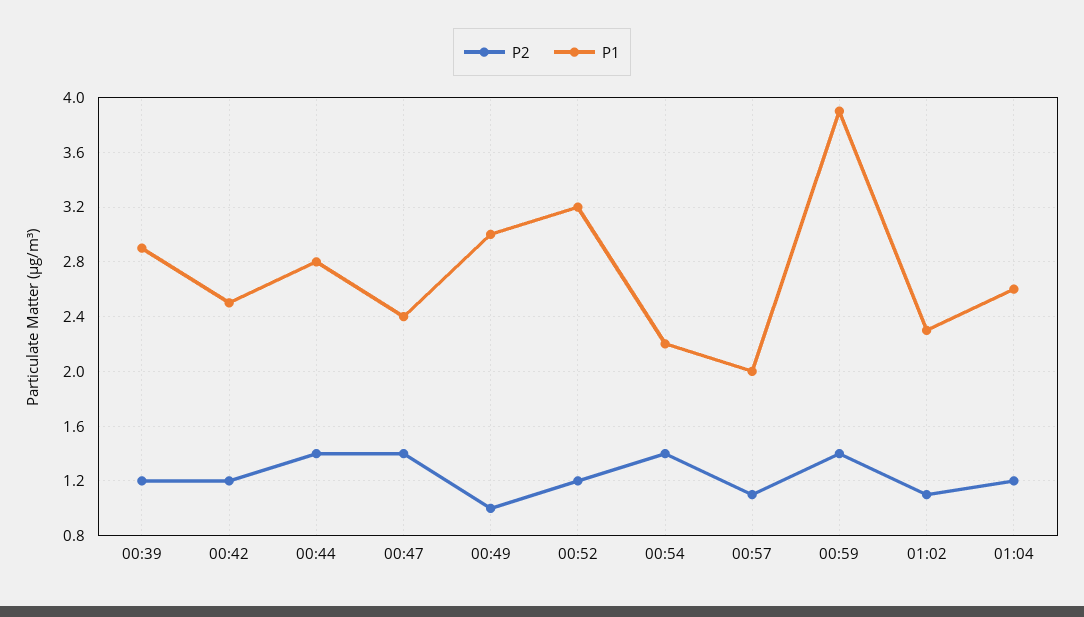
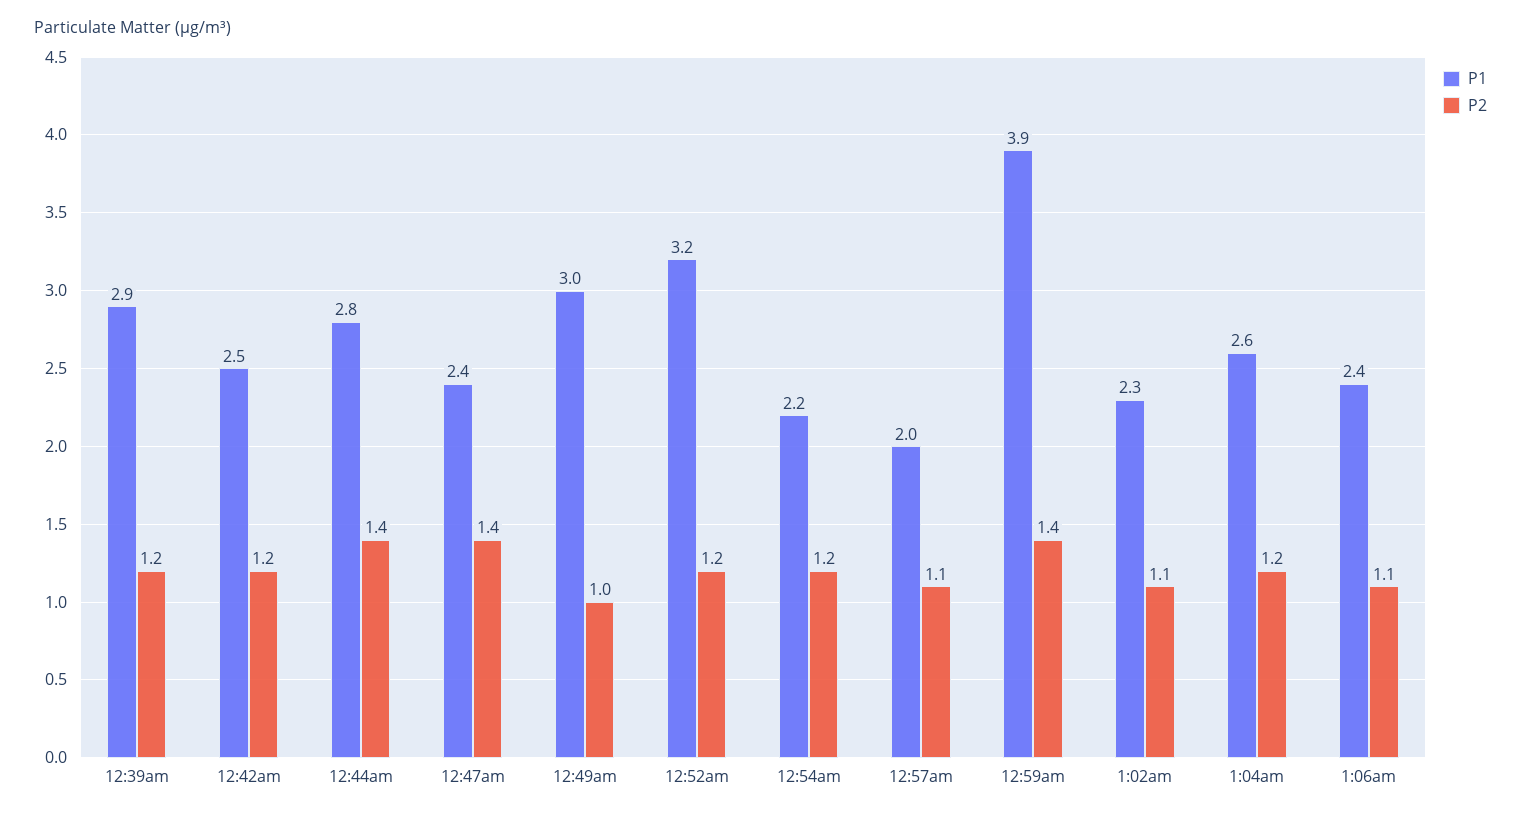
P2, 00:54: 1.4 -> 1.2
P1, 1:06am: none -> 2.4
P2, 1:06am: none -> 1.1

